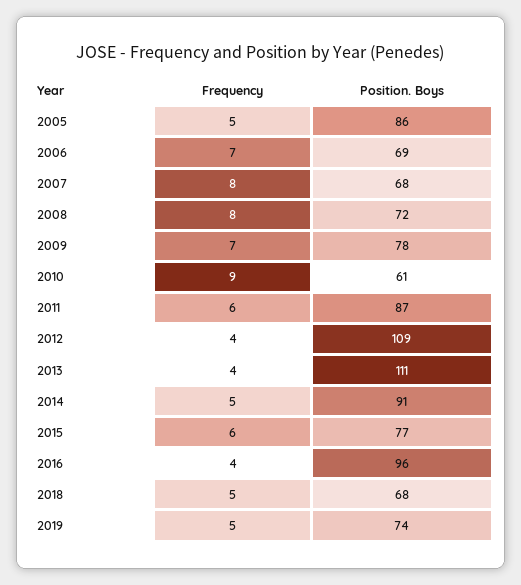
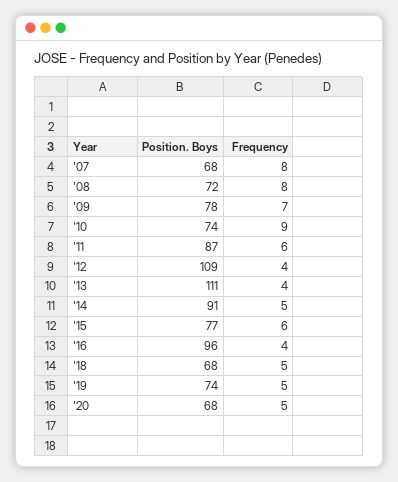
Frequency, 2005: 5 -> none
Position. Boys, 2005: 86 -> none
Frequency, 2006: 7 -> none
Position. Boys, 2006: 69 -> none
Position. Boys, 2010: 61 -> 74
Position. Boys, '20: none -> 68
Frequency, '20: none -> 5

